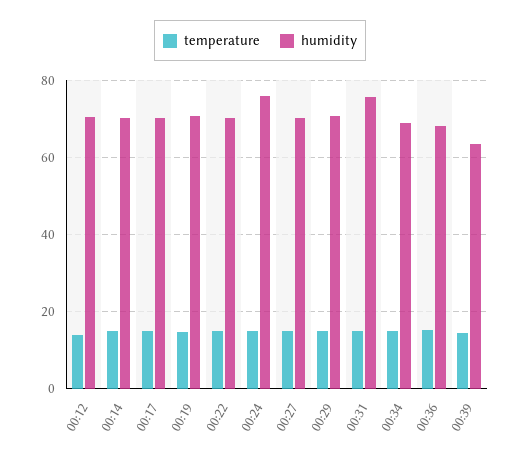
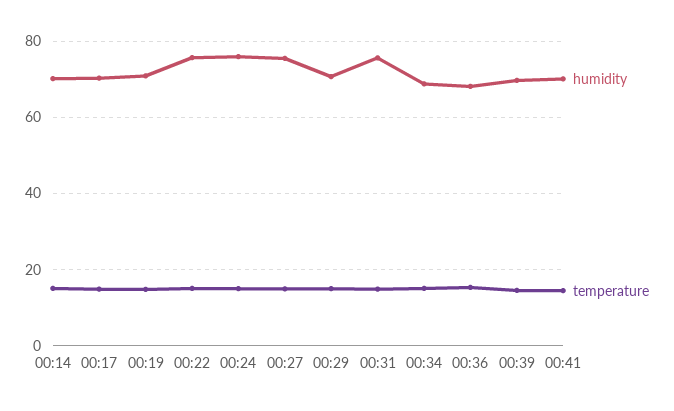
temperature, 00:12: 14 -> none
humidity, 00:12: 70 -> none
humidity, 00:22: 70 -> 76
humidity, 00:27: 70 -> 76
humidity, 00:39: 64 -> 70
humidity, 00:41: none -> 70
temperature, 00:41: none -> 14

